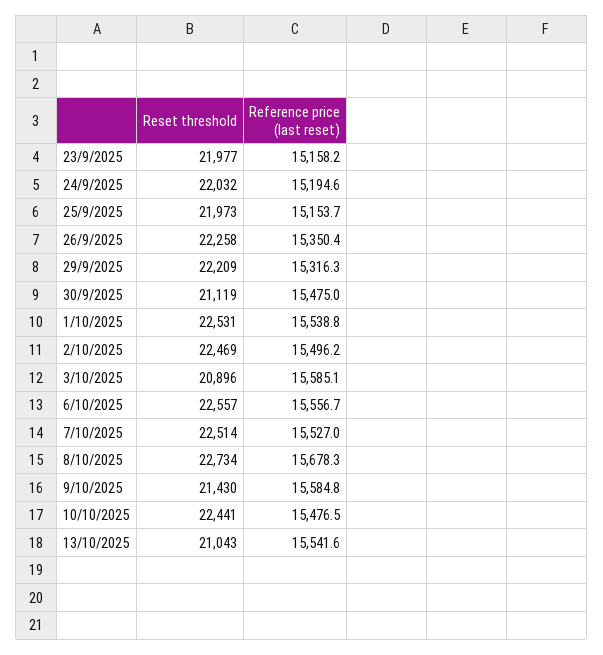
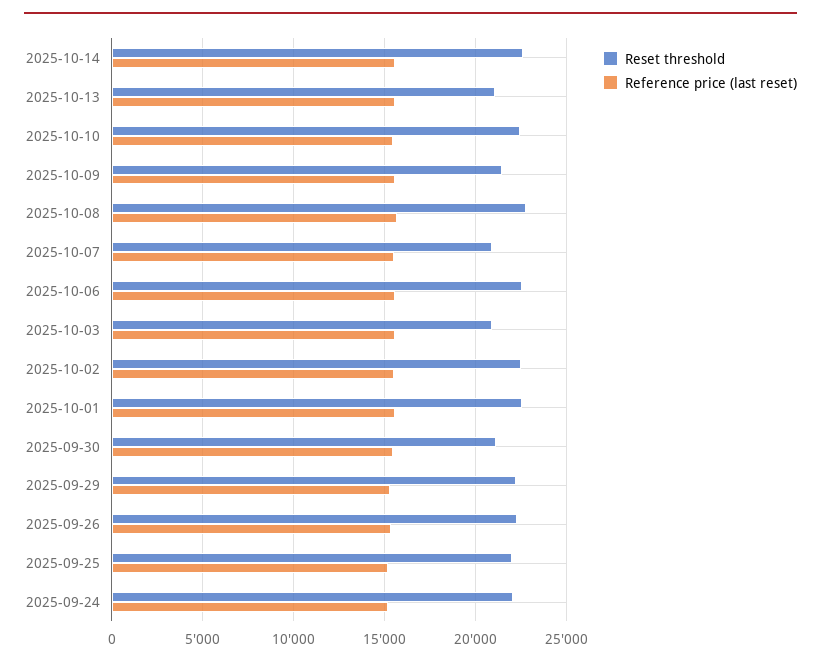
Reset threshold, 23/9/2025: 21977 -> none
Reference price (last reset), 23/9/2025: 15158.2 -> none
Reset threshold, 7/10/2025: 22514 -> 21000
Reset threshold, 2025-10-14: none -> 22500
Reference price (last reset), 2025-10-14: none -> 15500

